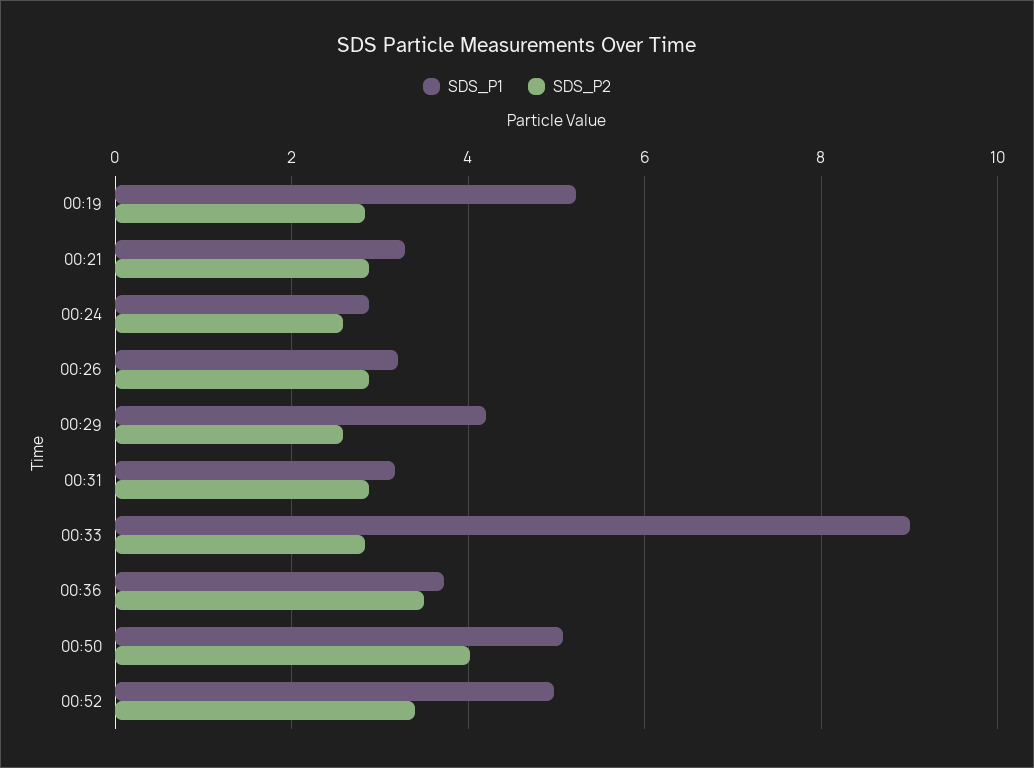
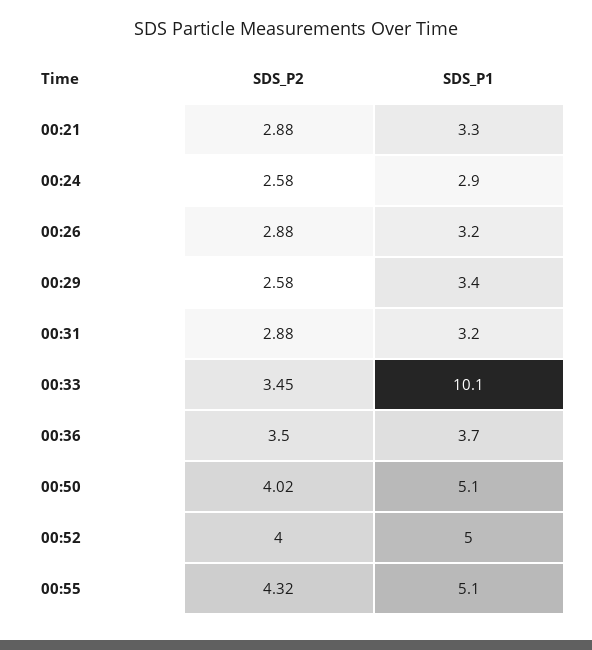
SDS_P1, 00:19: 5.2 -> none
SDS_P2, 00:19: 2.8 -> none
SDS_P1, 00:29: 4.2 -> 3.4
SDS_P1, 00:33: 9 -> 10.1
SDS_P2, 00:33: 2.8 -> 3.45
SDS_P2, 00:52: 3.4 -> 4
SDS_P2, 00:55: none -> 4.32
SDS_P1, 00:55: none -> 5.1

